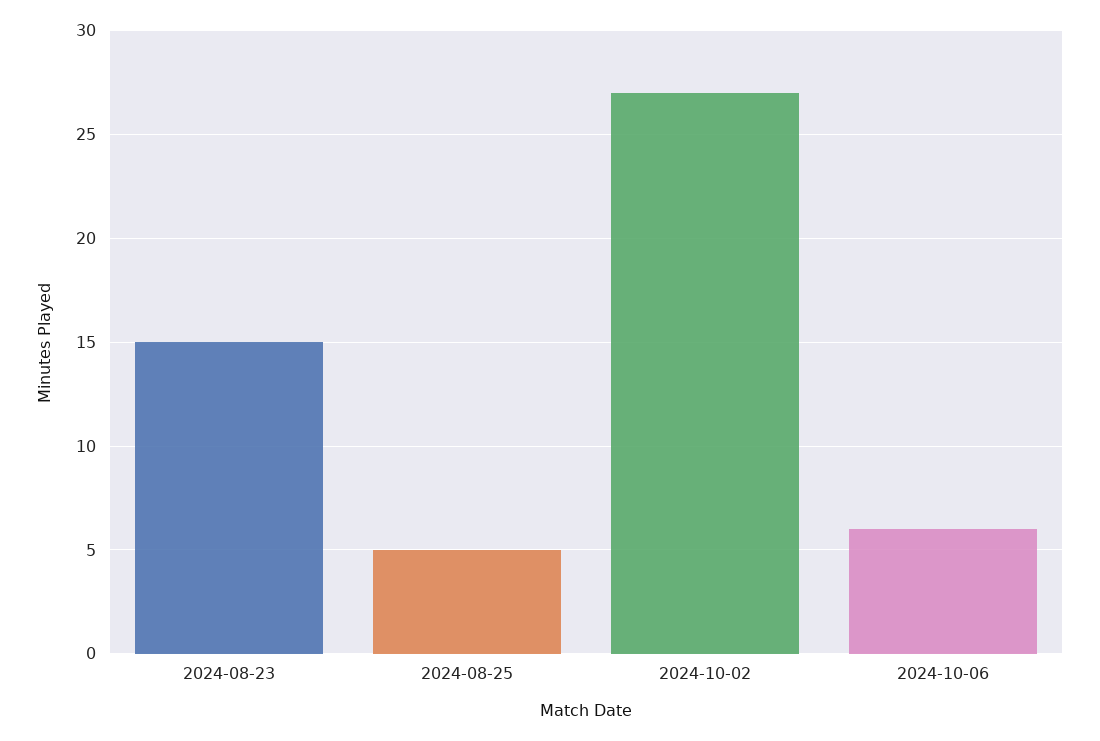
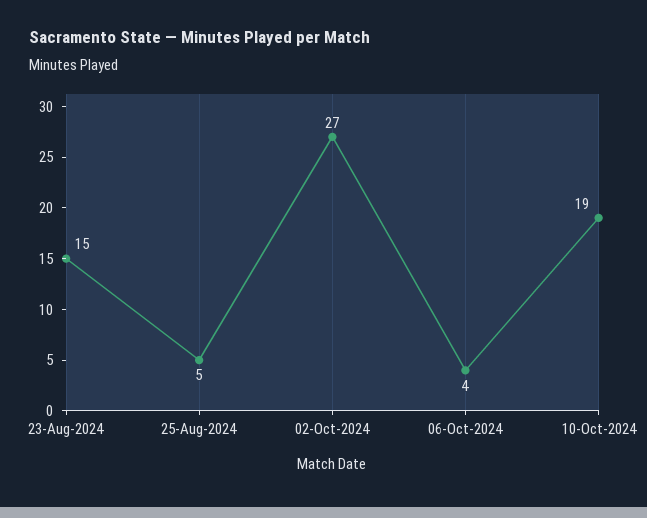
2024-10-06: 6 -> 4
10-Oct-2024: none -> 19

